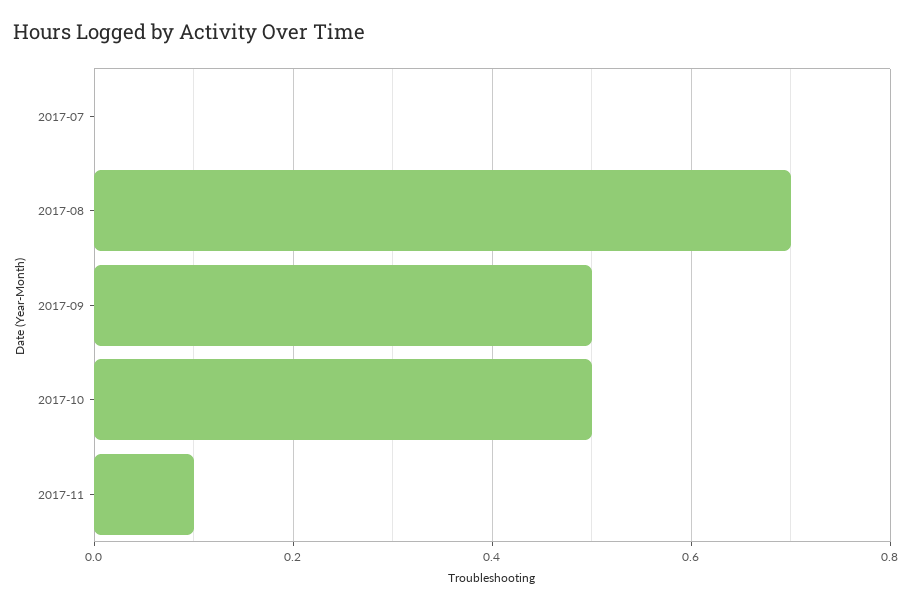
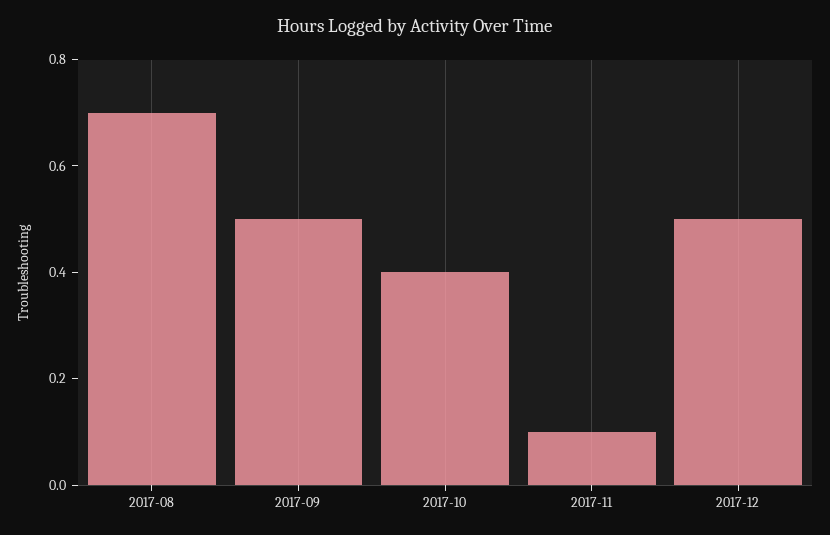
2017-07: 0 -> none
2017-10: 0.5 -> 0.4
2017-12: none -> 0.5

